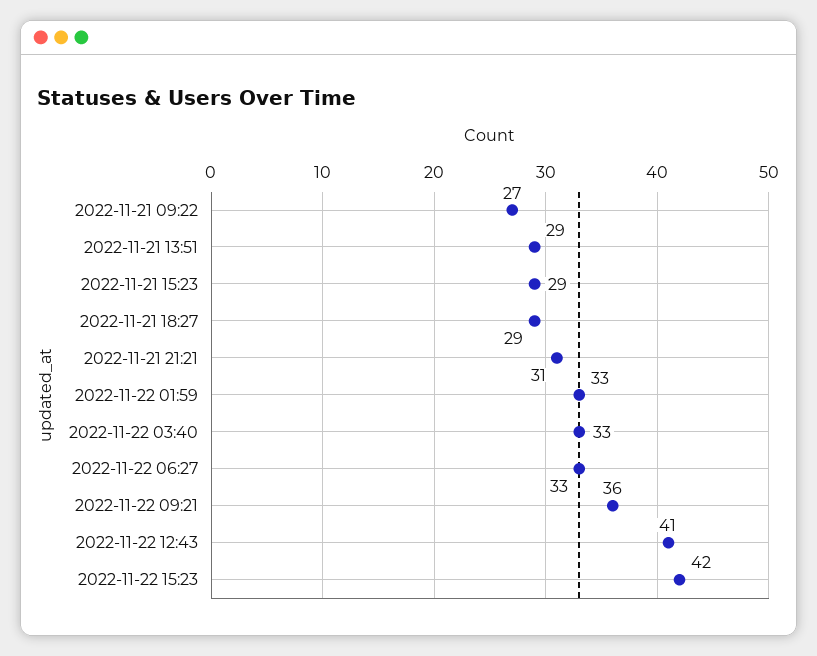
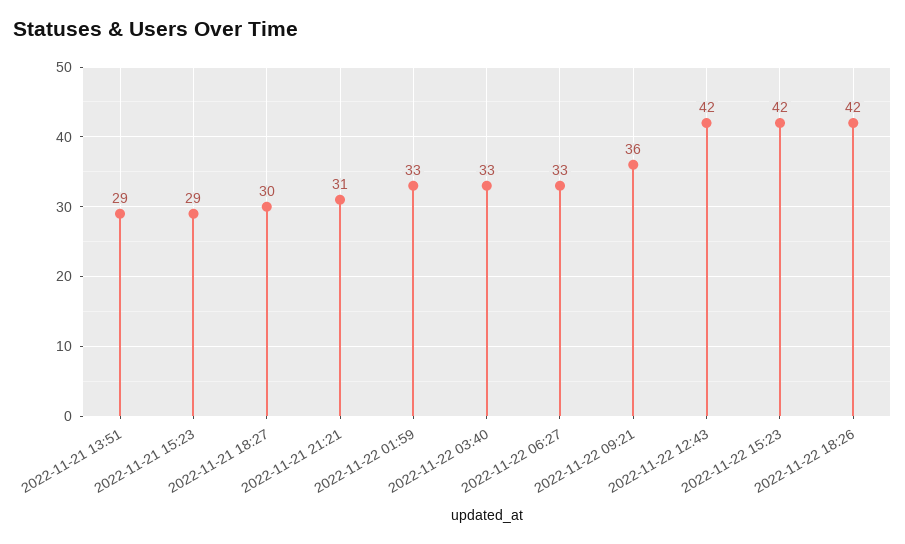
2022-11-21 09:22: 27 -> none
2022-11-21 18:27: 29 -> 30
2022-11-22 12:43: 41 -> 42
2022-11-22 18:26: none -> 42

